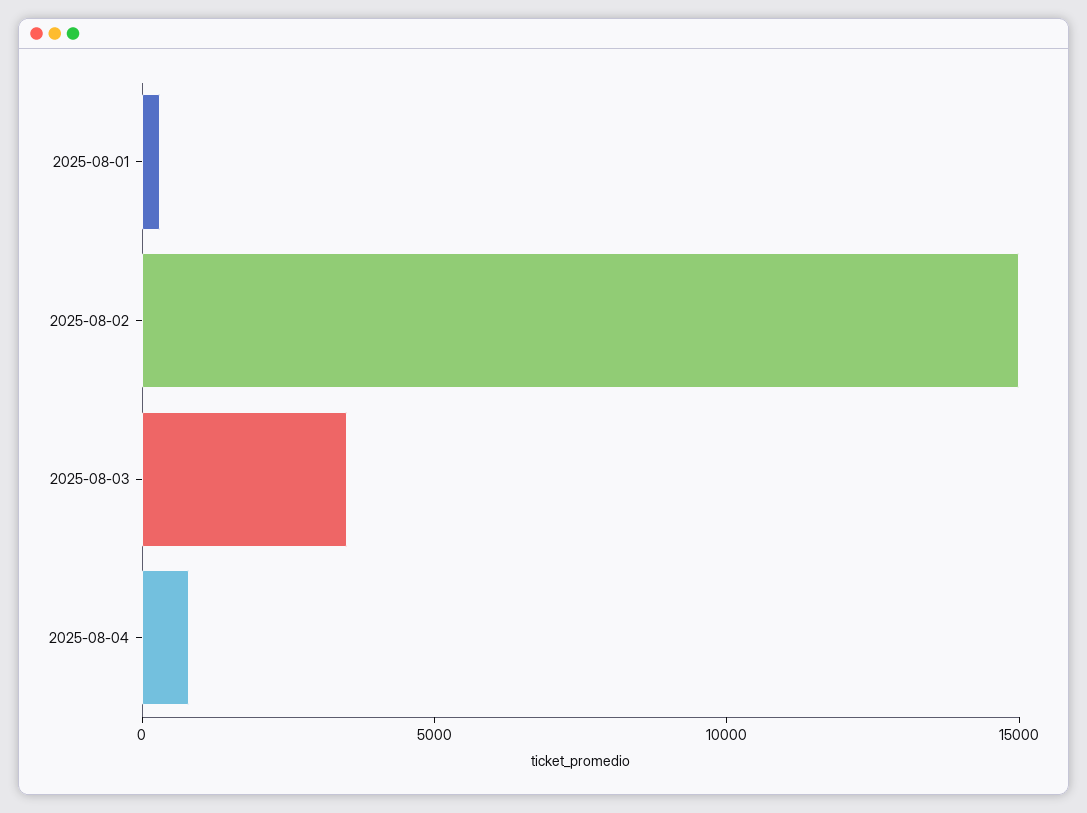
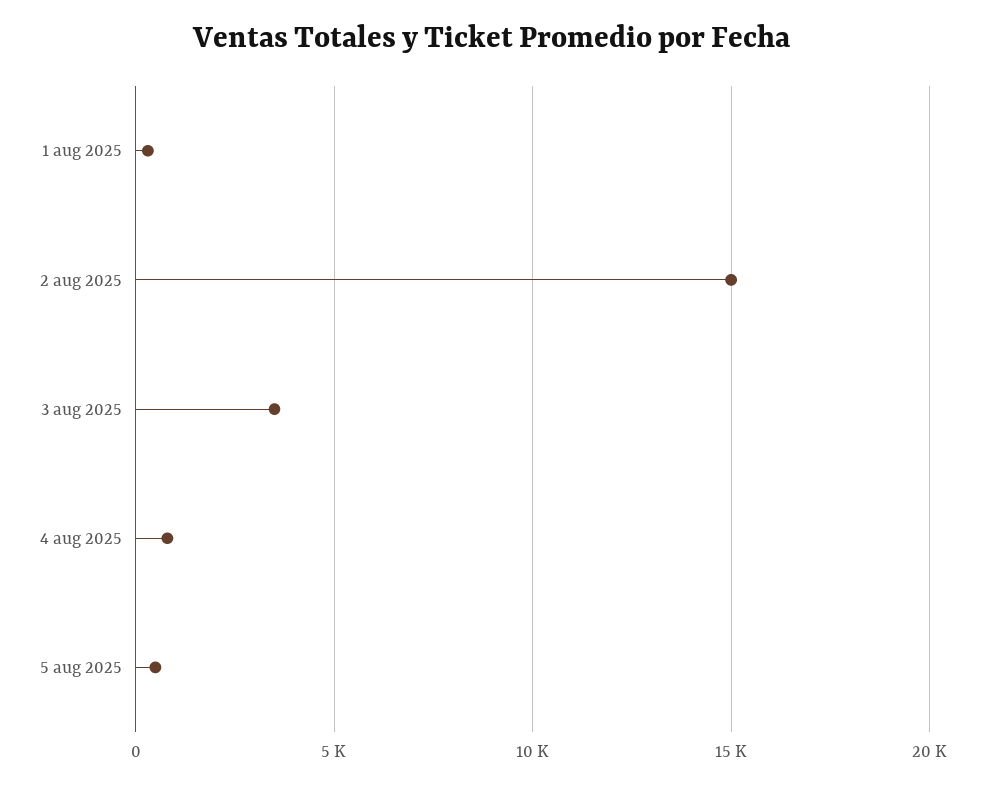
5 aug 2025: none -> 500

